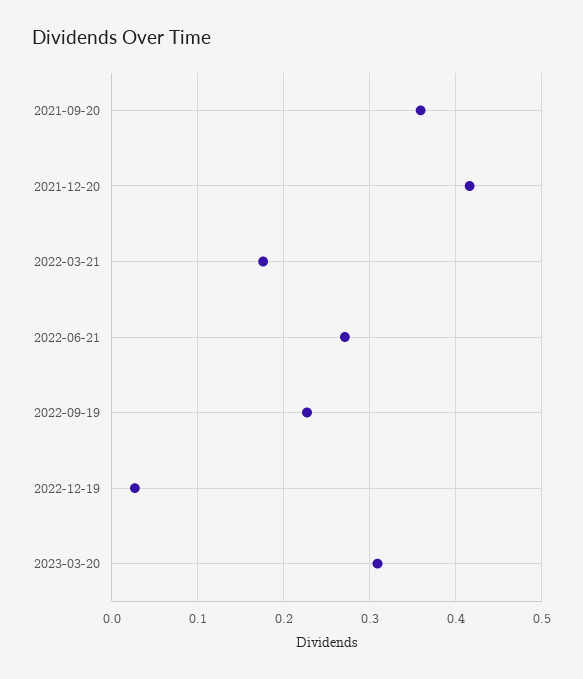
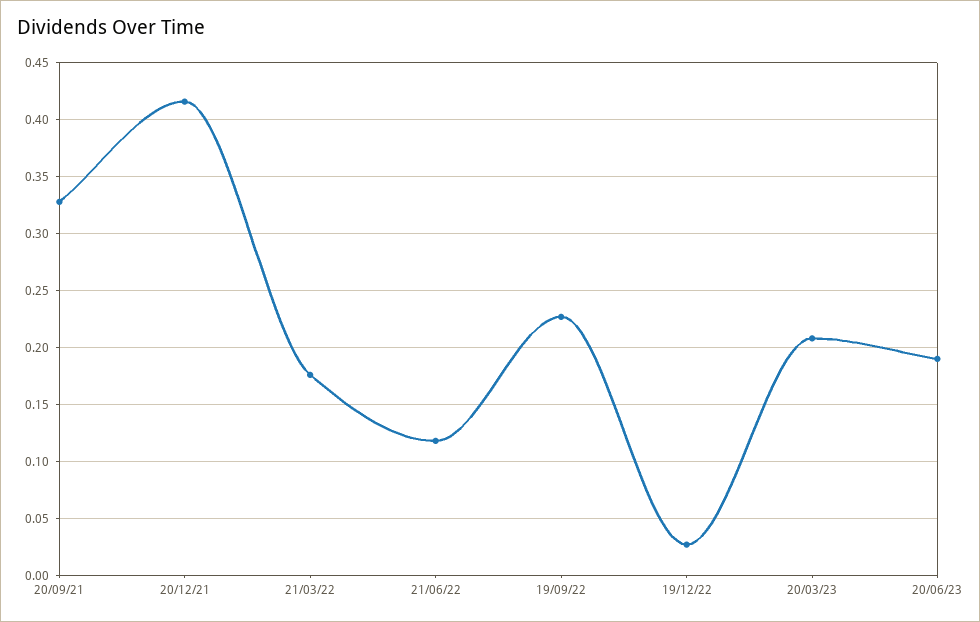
2021-09-20: 0.36 -> 0.33
2022-06-21: 0.27 -> 0.12
2023-03-20: 0.31 -> 0.21
20/06/23: none -> 0.19

